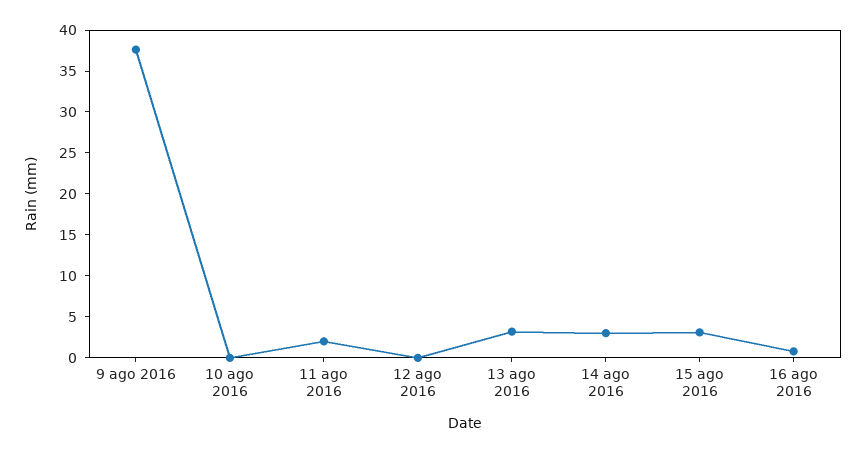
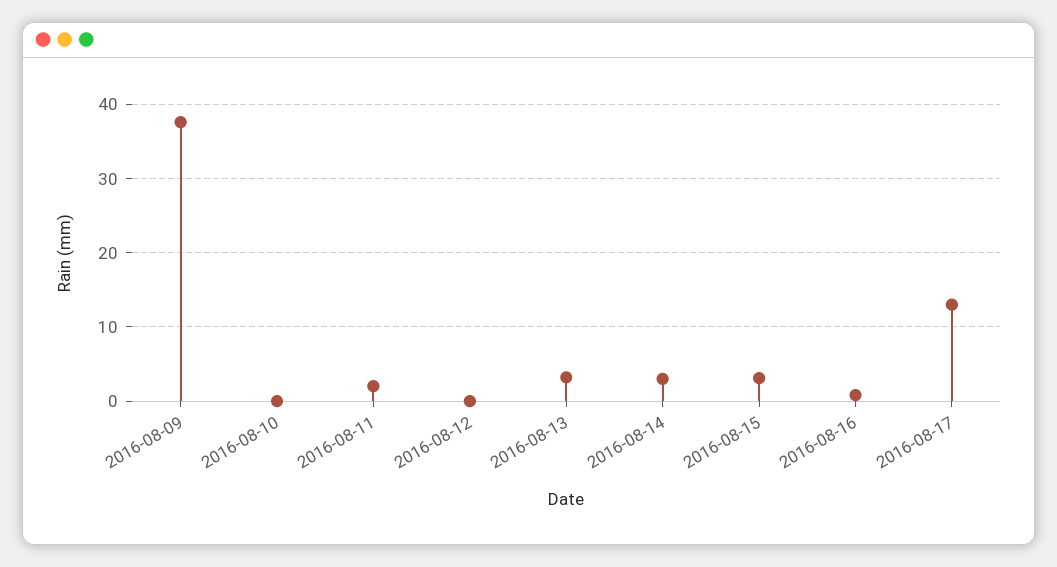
2016-08-17: none -> 13

